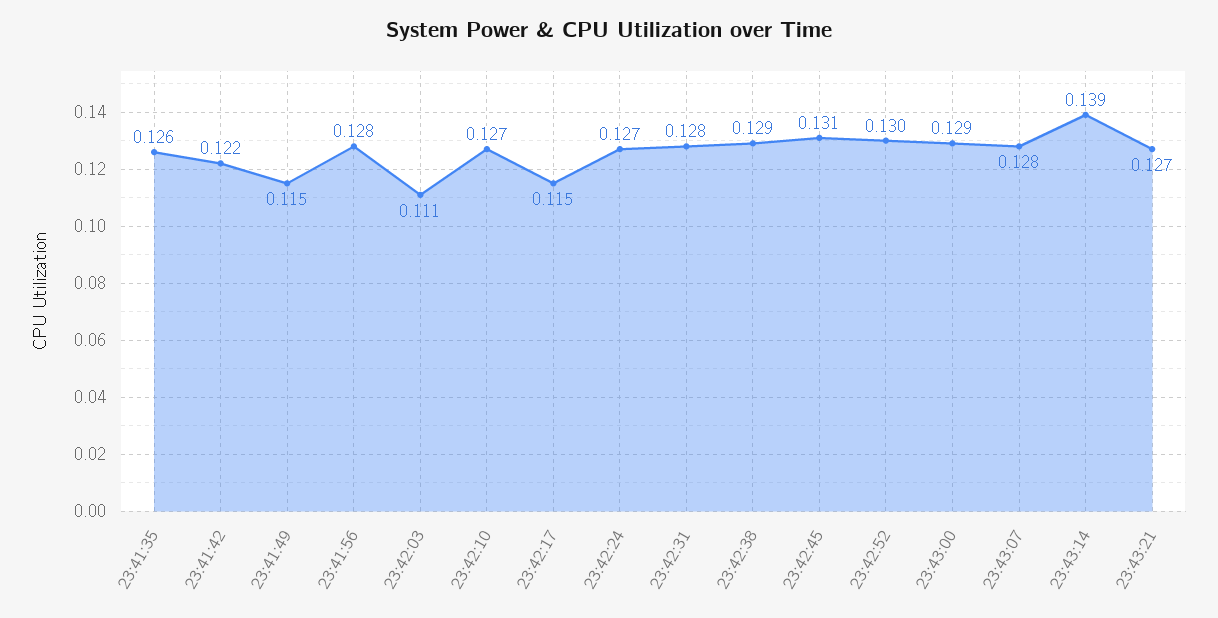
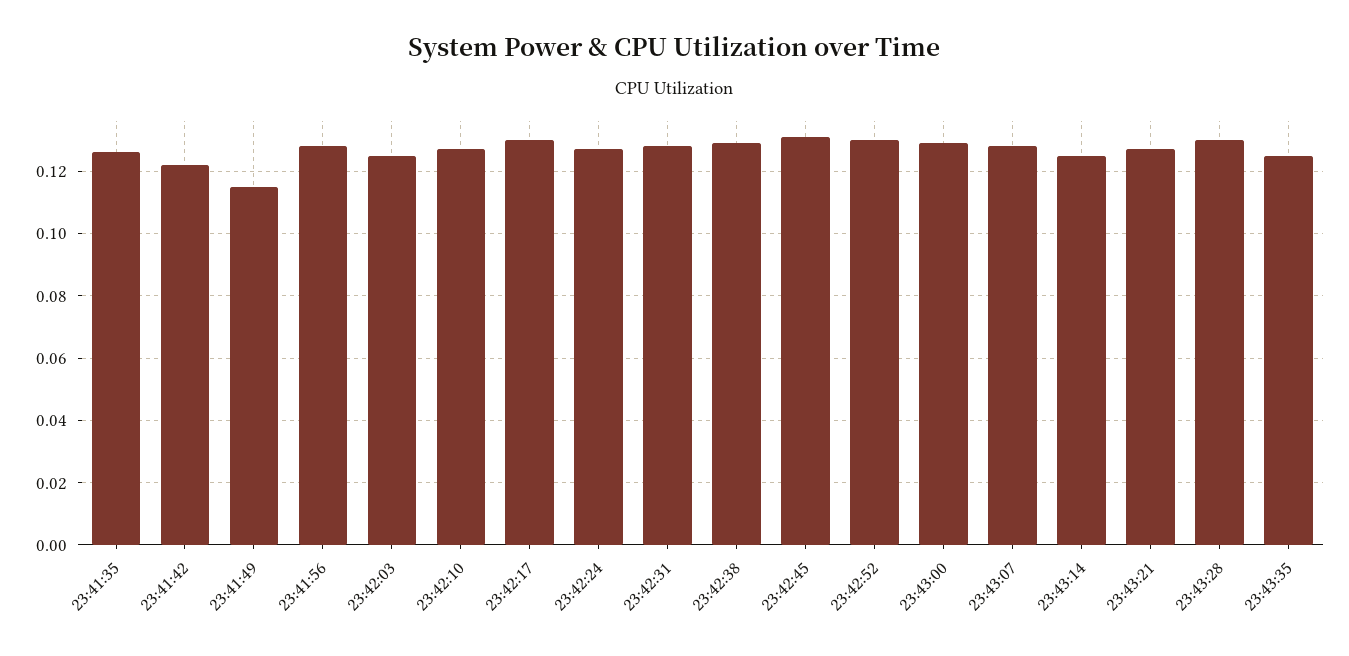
23:42:03: 0.111 -> 0.125
23:42:17: 0.115 -> 0.13
23:43:14: 0.139 -> 0.125
23:43:28: none -> 0.13
23:43:35: none -> 0.125

